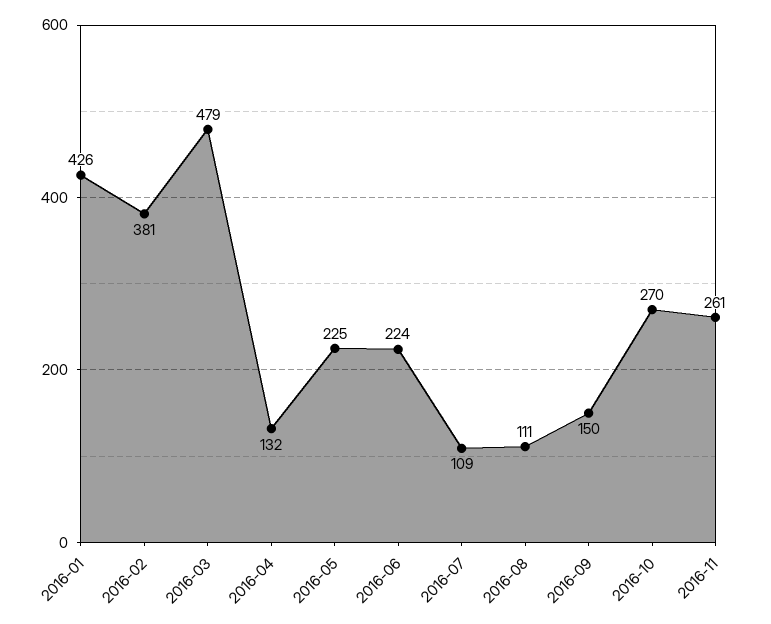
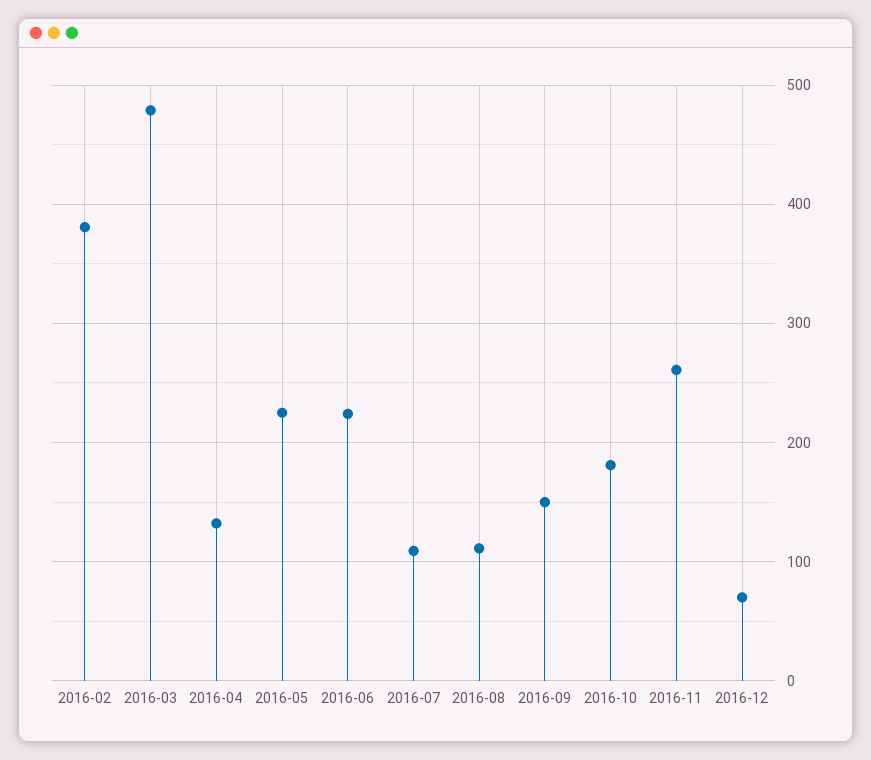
2016-01: 426 -> none
2016-10: 270 -> 180
2016-12: none -> 70

